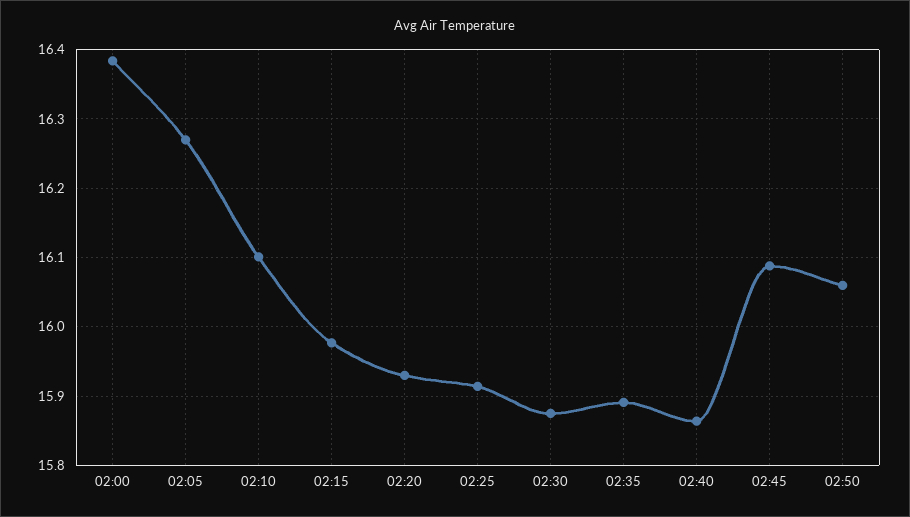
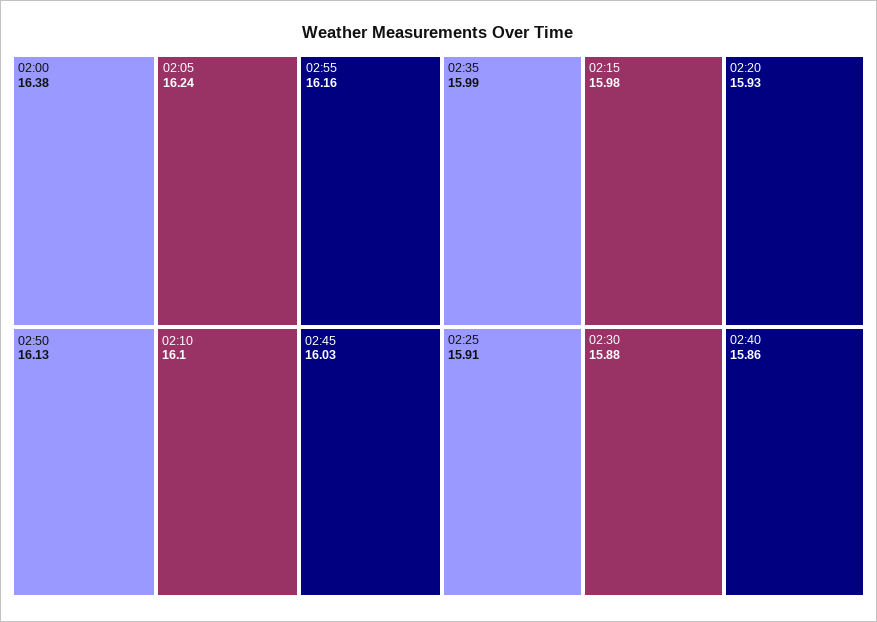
02:05: 16.27 -> 16.24
02:35: 15.89 -> 15.99
02:45: 16.09 -> 16.03
02:50: 16.06 -> 16.13
02:55: none -> 16.16

